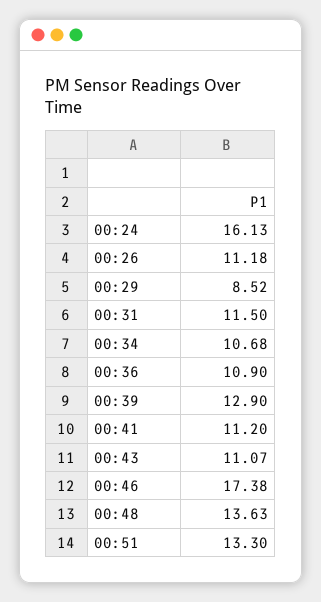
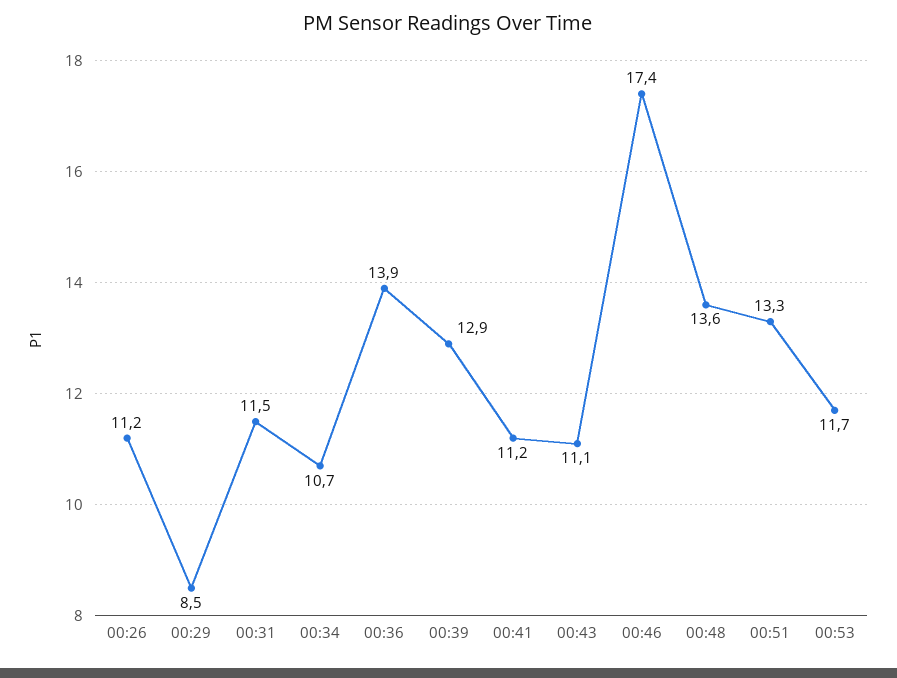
00:24: 16.13 -> none
00:36: 10.9 -> 13.9
00:53: none -> 11.7

